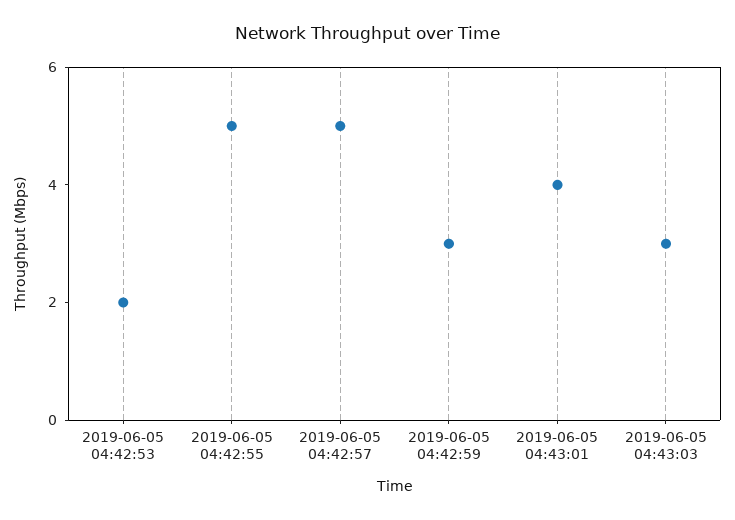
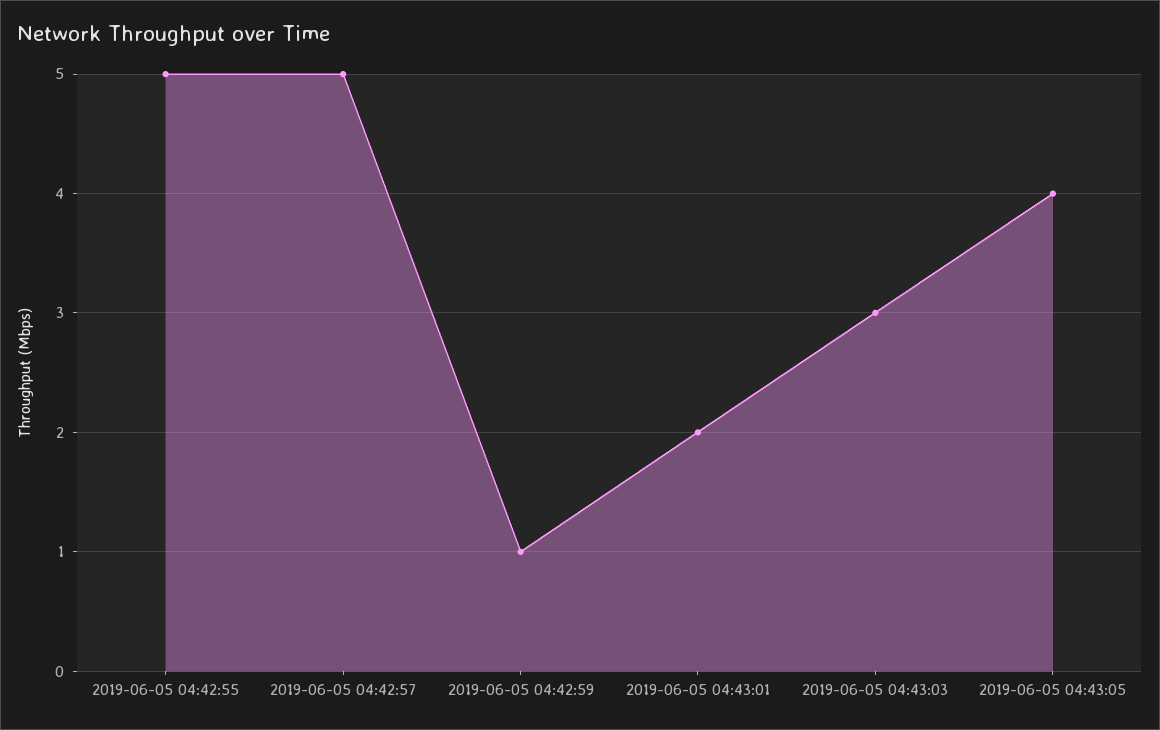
2019-06-05 04:42:53: 2 -> none
2019-06-05 04:42:59: 3 -> 1
2019-06-05 04:43:01: 4 -> 2
2019-06-05 04:43:05: none -> 4

